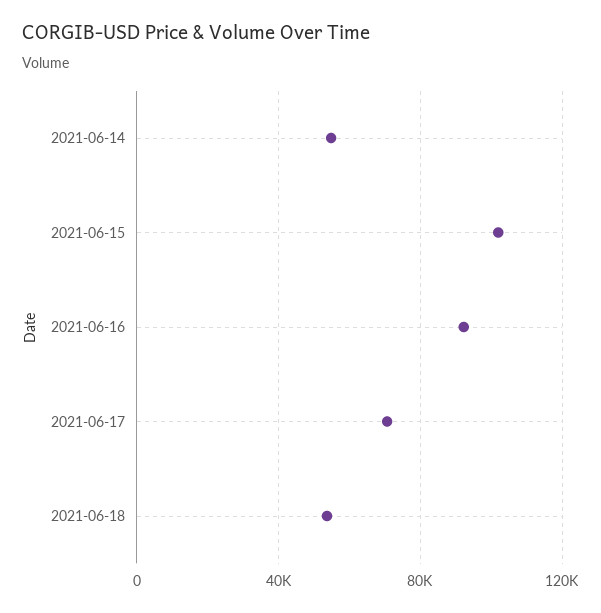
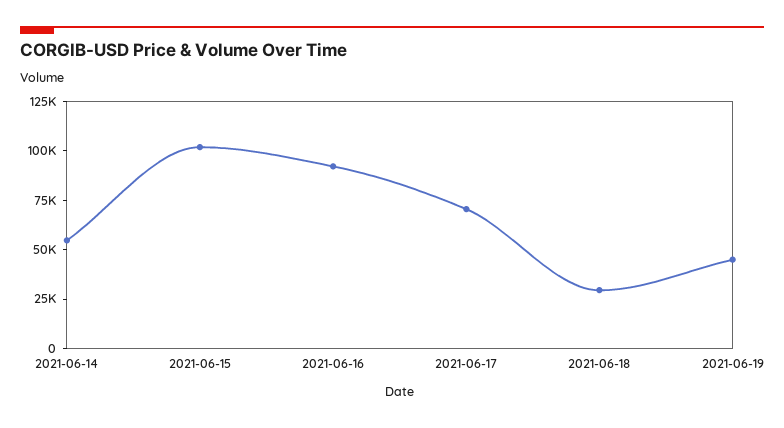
2021-06-18: 55000 -> 30000
2021-06-19: none -> 45000

